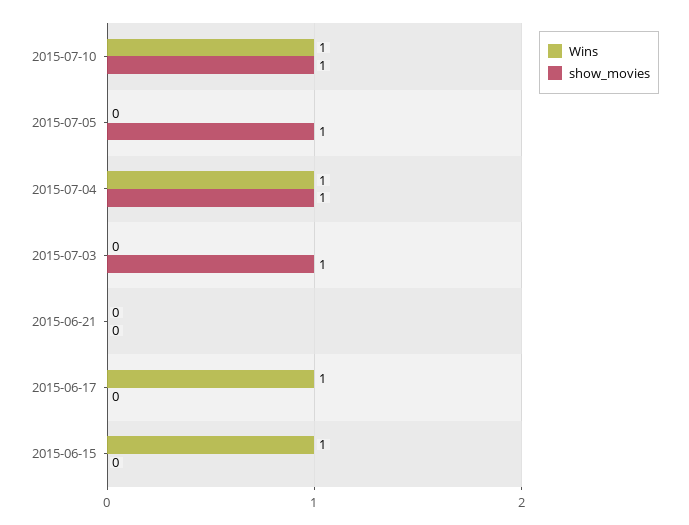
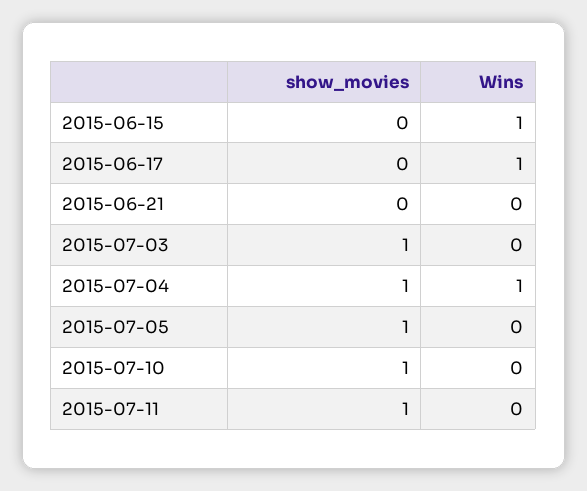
Wins, 2015-07-10: 1 -> 0
show_movies, 2015-07-11: none -> 1
Wins, 2015-07-11: none -> 0

